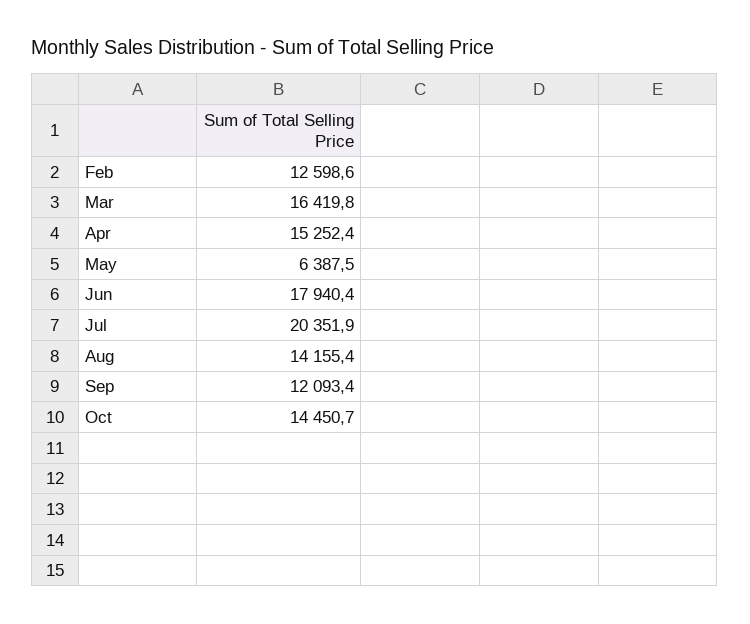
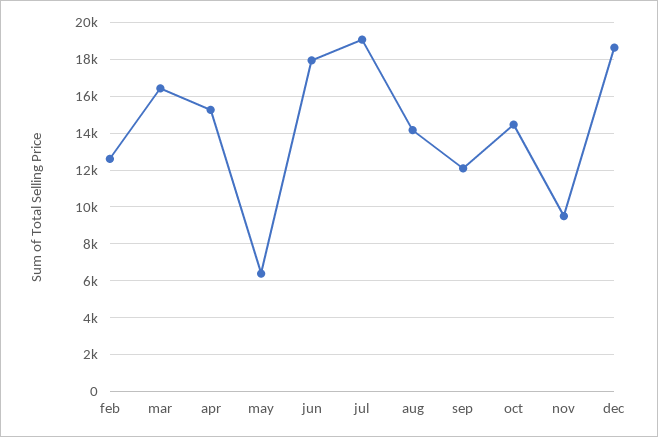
Jul: 20351.9 -> 19000
nov: none -> 9500
dec: none -> 18500

